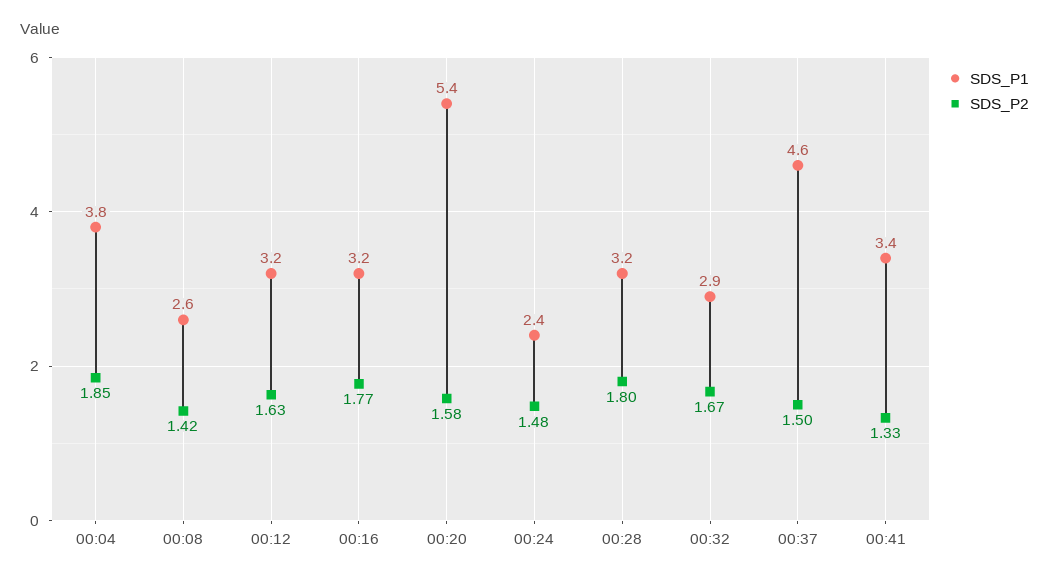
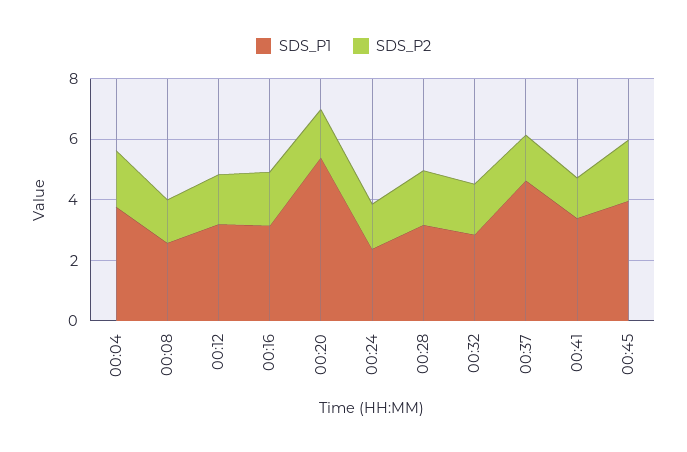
SDS_P1, 00:45: none -> 4
SDS_P2, 00:45: none -> 2

